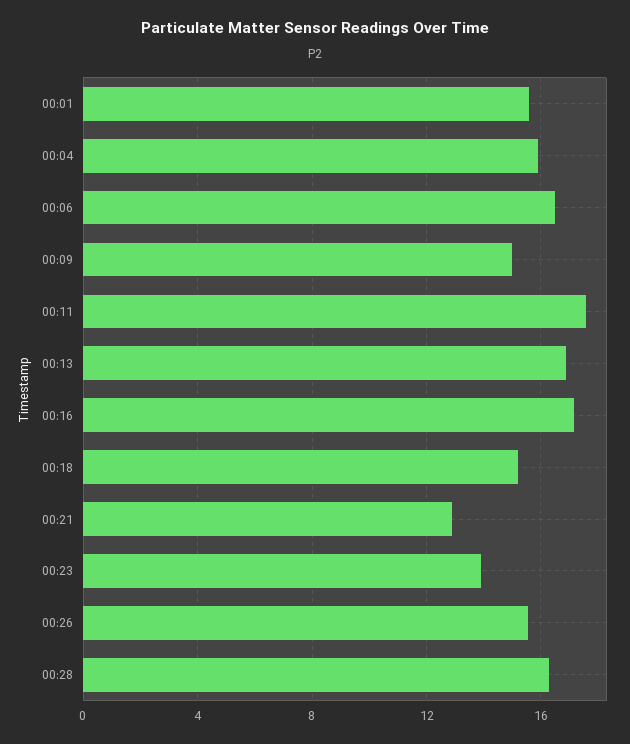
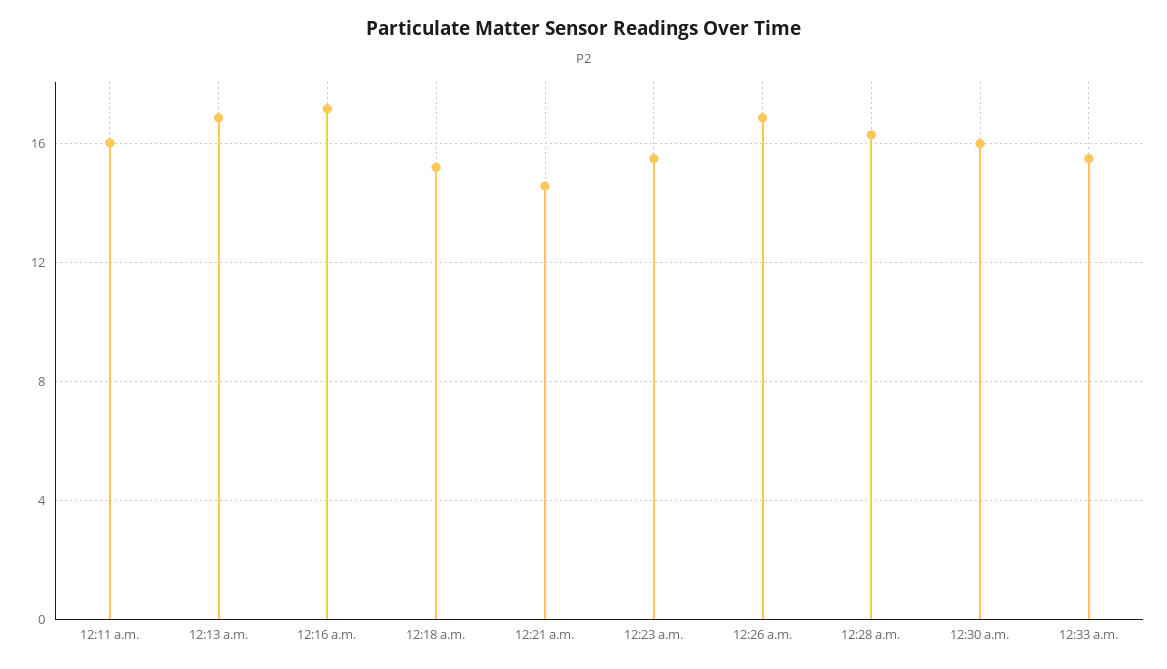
00:01: 15.5 -> none
00:04: 16 -> none
00:06: 16.5 -> none
00:09: 15 -> none
00:11: 17.5 -> 16
00:21: 13 -> 14.5
00:23: 14 -> 15.5
00:26: 15.5 -> 17
12:30 a.m.: none -> 16
12:33 a.m.: none -> 15.5

